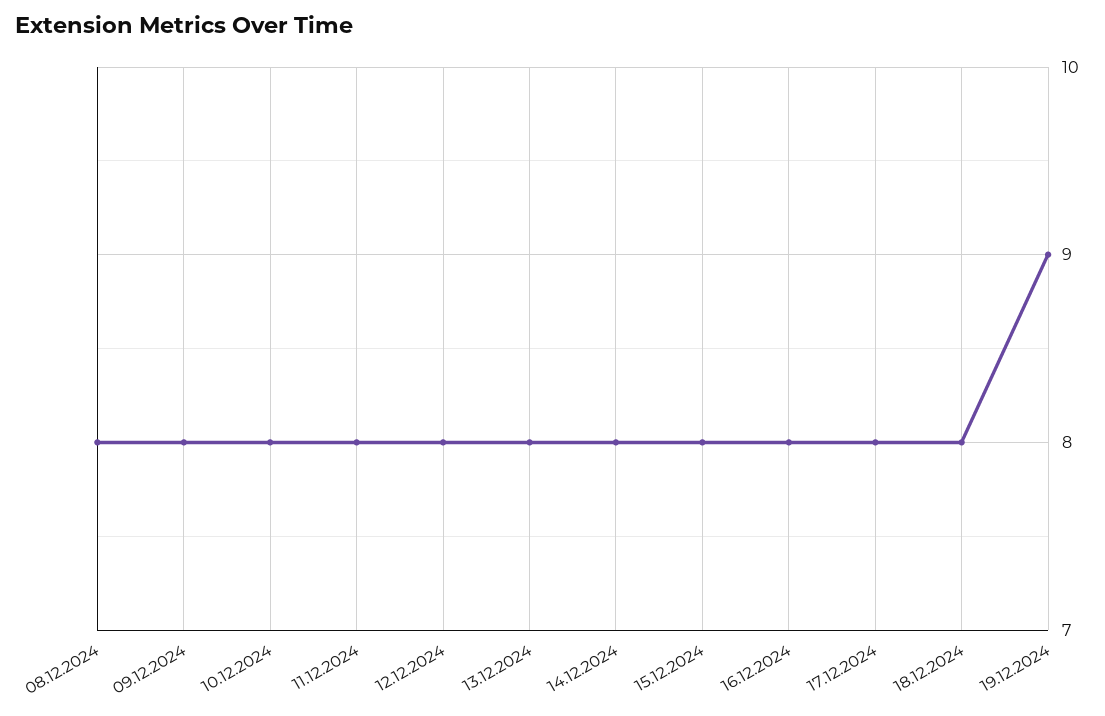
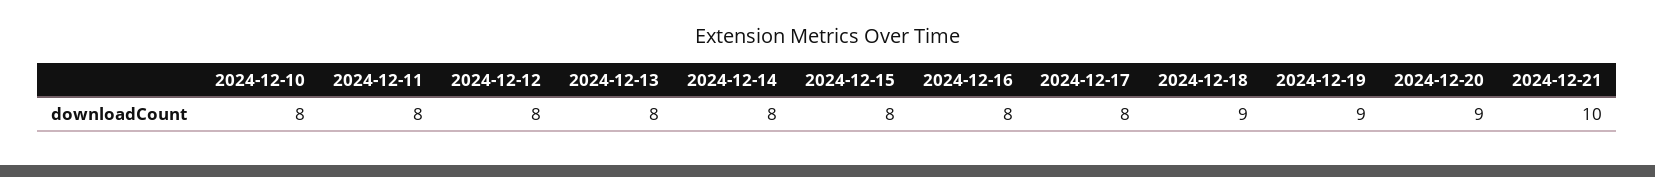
08.12.2024: 8 -> none
09.12.2024: 8 -> none
18.12.2024: 8 -> 9
2024-12-20: none -> 9
2024-12-21: none -> 10

